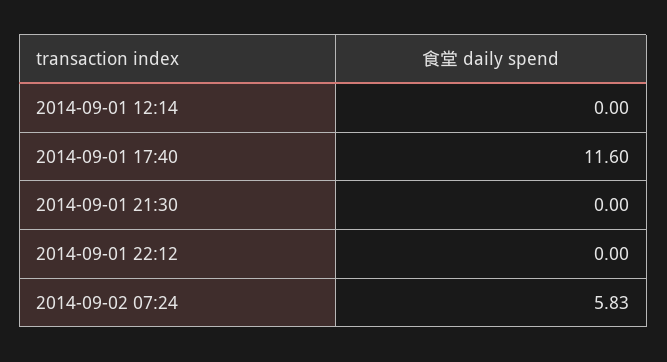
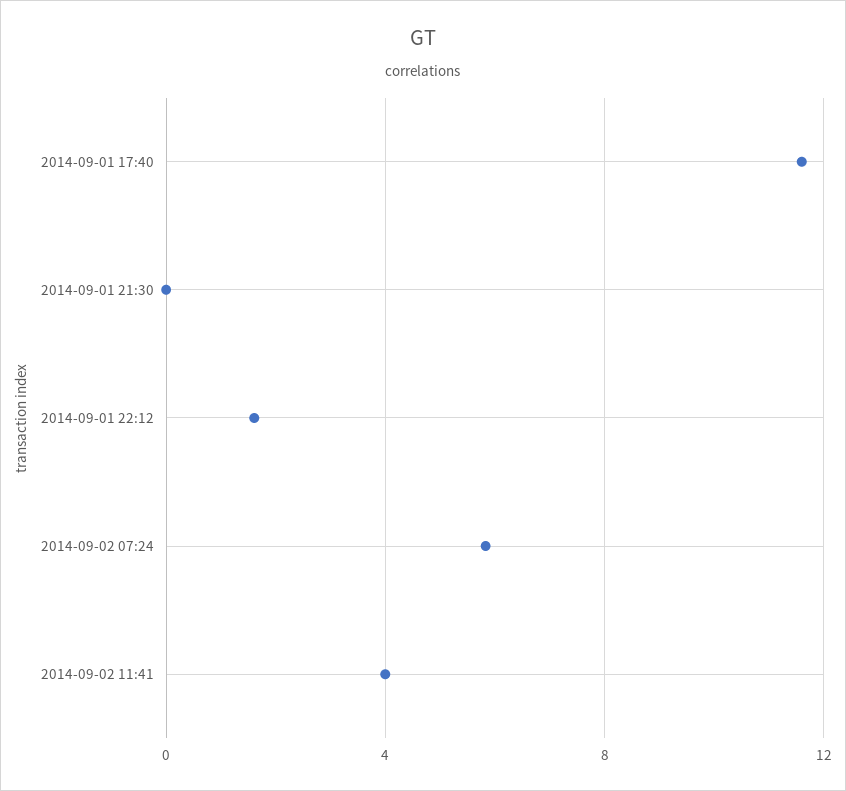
2014-09-01 12:14: 0 -> none
2014-09-01 22:12: 0 -> 1.5
2014-09-02 11:41: none -> 4

